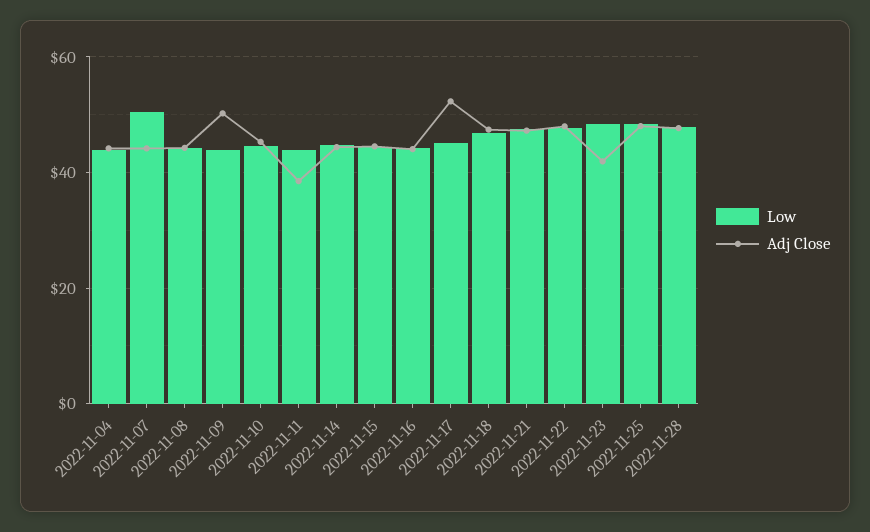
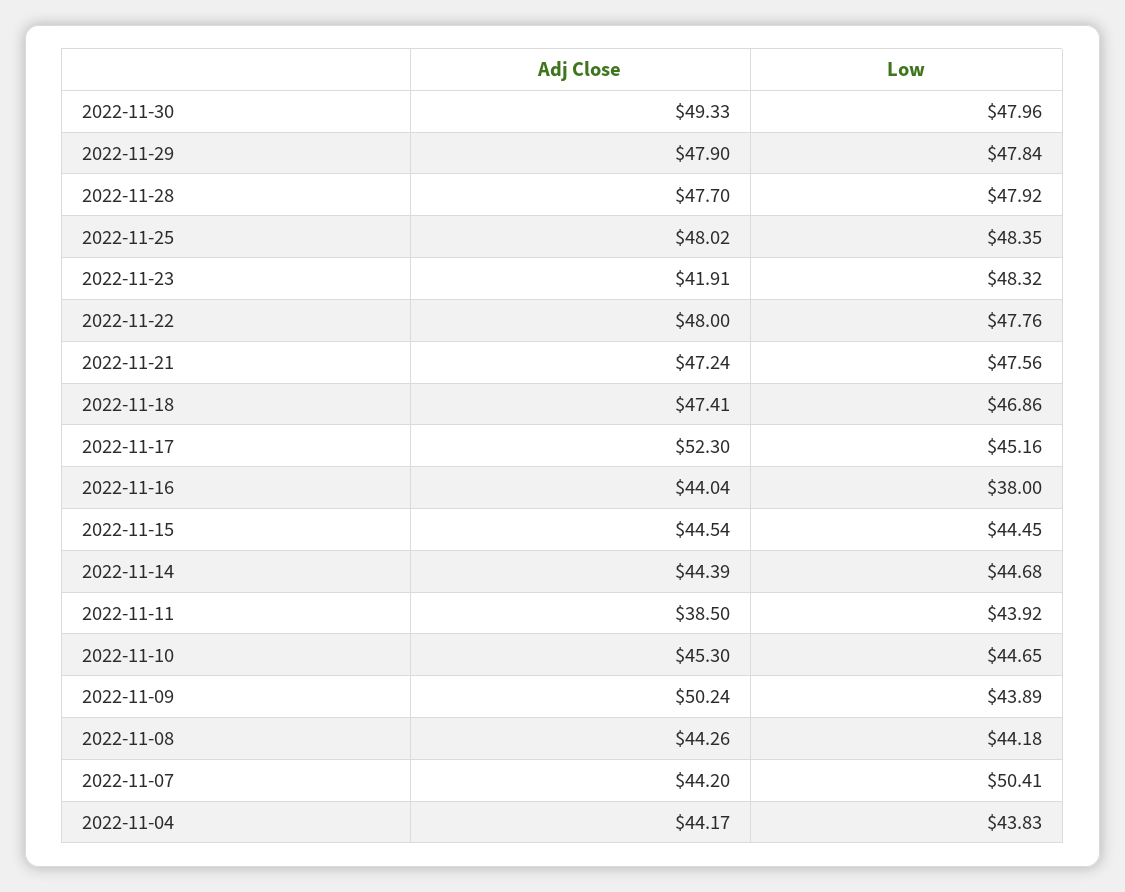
Low, 2022-11-16: 44 -> 38
Adj Close, 2022-11-30: none -> 49.33
Low, 2022-11-30: none -> 47.96
Adj Close, 2022-11-29: none -> 47.9
Low, 2022-11-29: none -> 47.84

